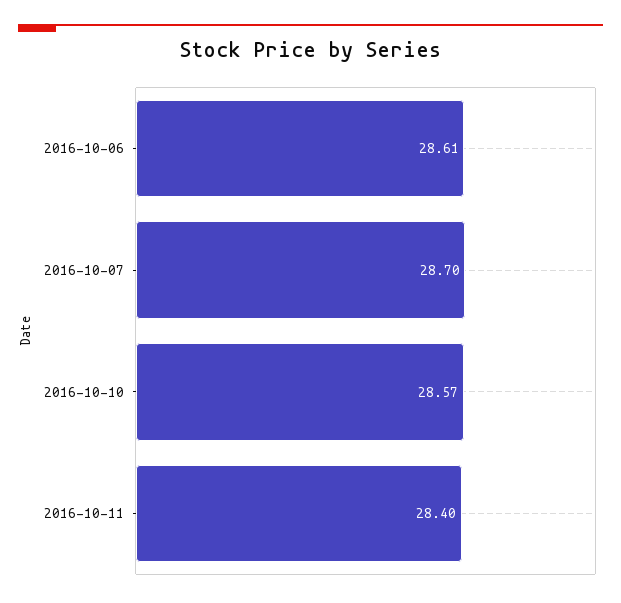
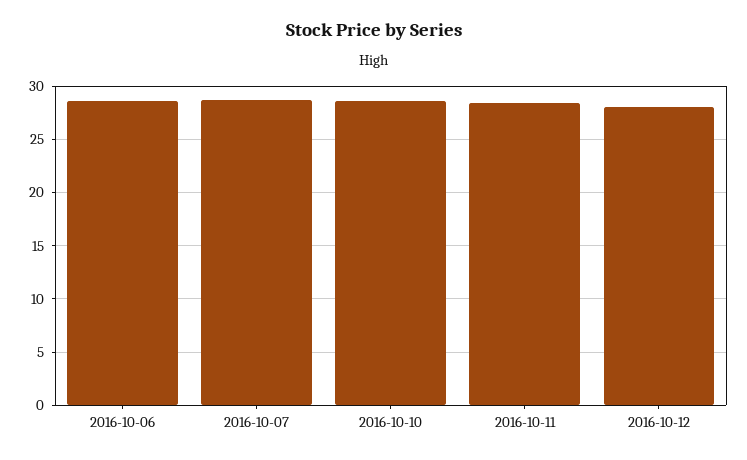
2016-10-12: none -> 28

